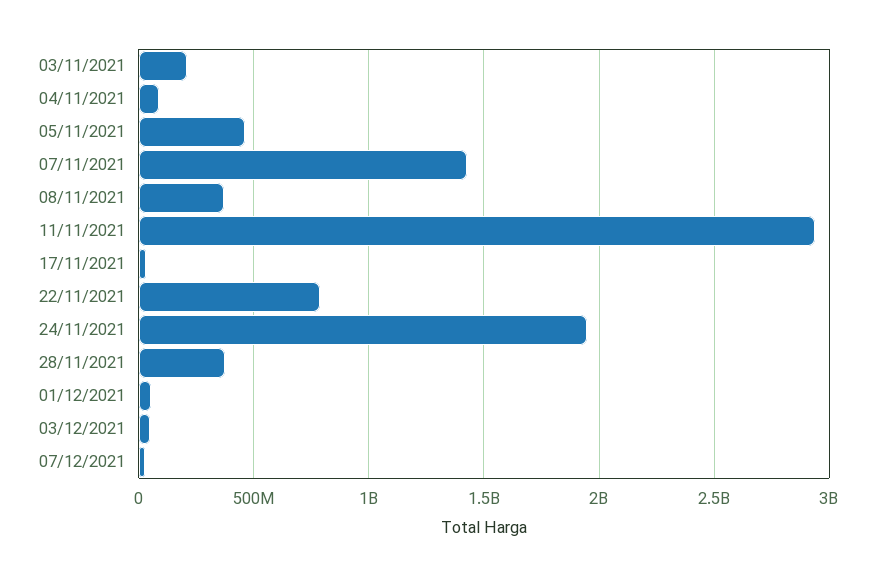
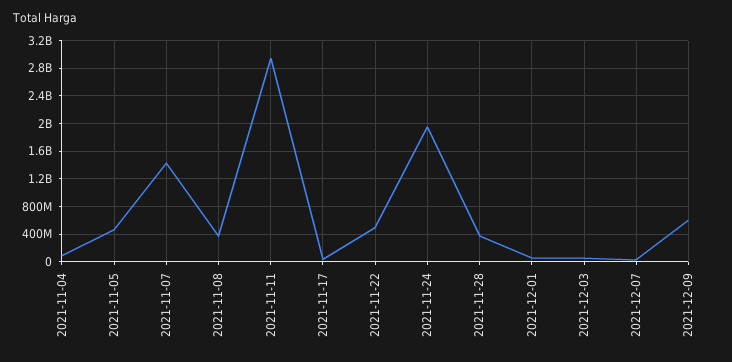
03/11/2021: 200000000 -> none
22/11/2021: 800000000 -> 500000000
2021-12-09: none -> 600000000

